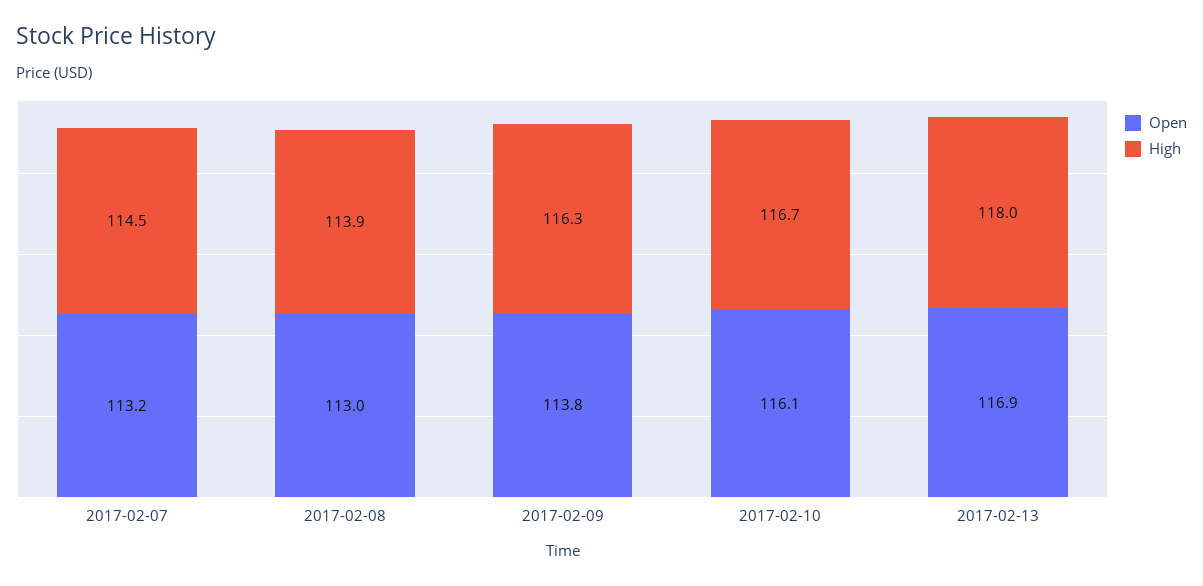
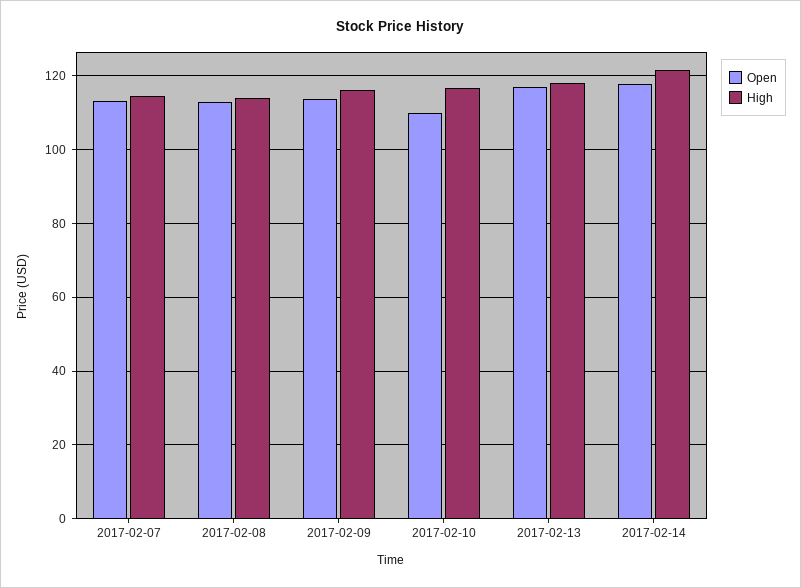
Open, 2017-02-10: 116.1 -> 110
Open, 2017-02-14: none -> 118
High, 2017-02-14: none -> 122

